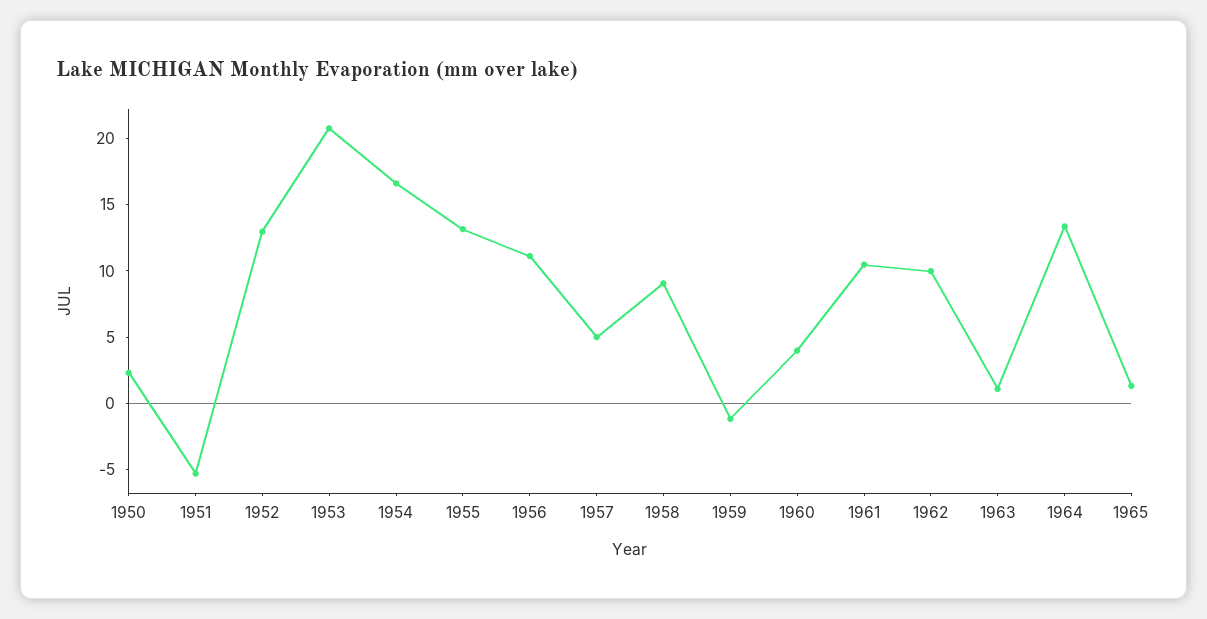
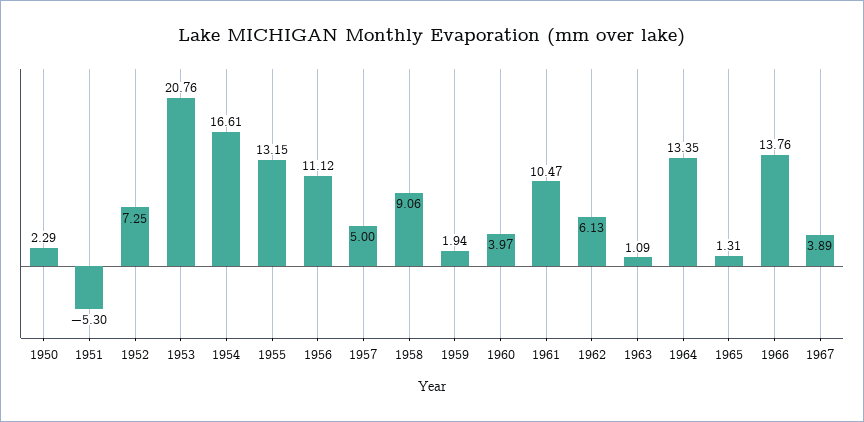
1952: 13 -> 7.25
1959: -1 -> 1.94
1962: 10 -> 6.13
1966: none -> 13.76
1967: none -> 3.89

